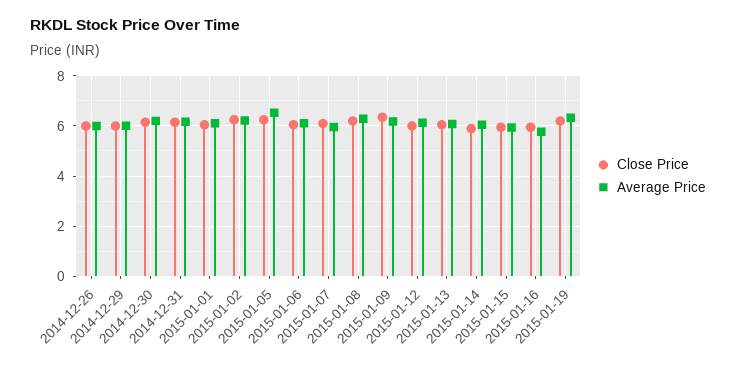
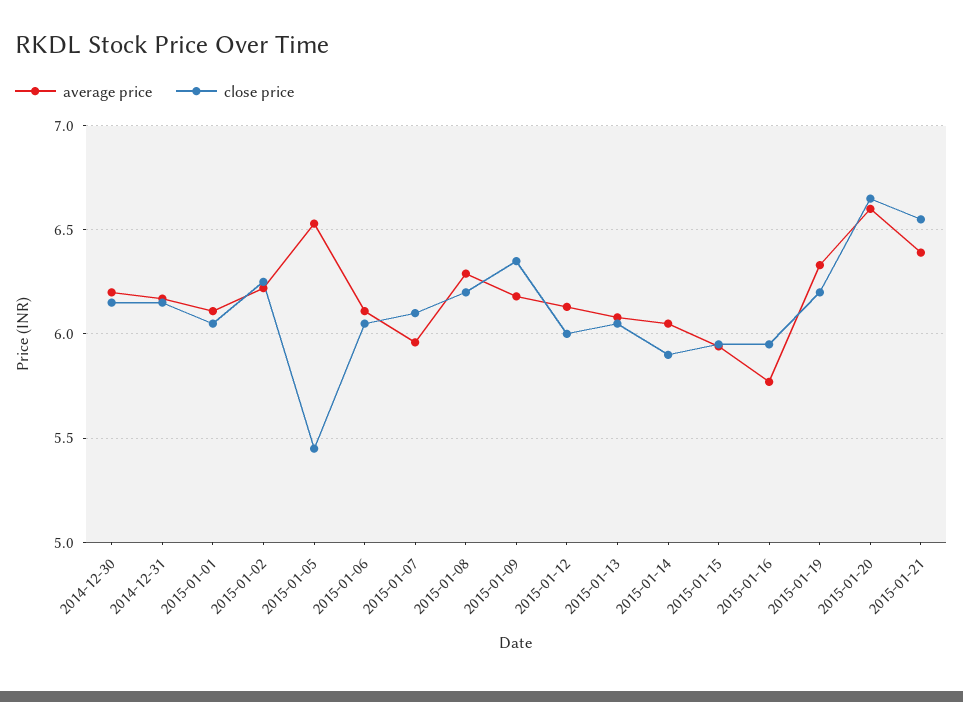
Close Price, 2014-12-26: 6 -> none
Average Price, 2014-12-26: 6 -> none
Close Price, 2014-12-29: 6 -> none
Average Price, 2014-12-29: 6 -> none
Close Price, 2015-01-05: 6.25 -> 5.45
Average Price, 2015-01-20: none -> 6.6
Close Price, 2015-01-20: none -> 6.65
Average Price, 2015-01-21: none -> 6.4
Close Price, 2015-01-21: none -> 6.55

